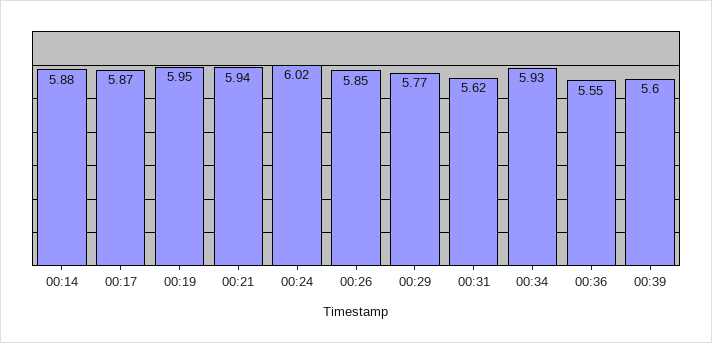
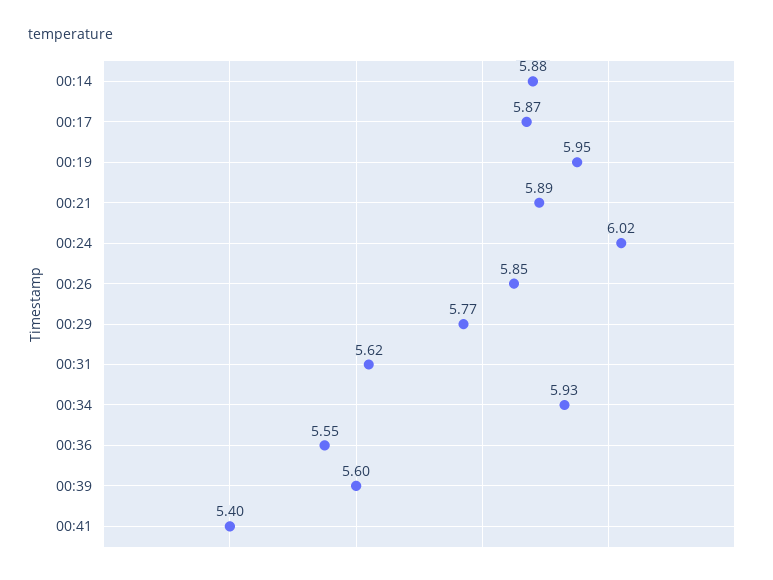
00:21: 5.94 -> 5.89
00:41: none -> 5.4

